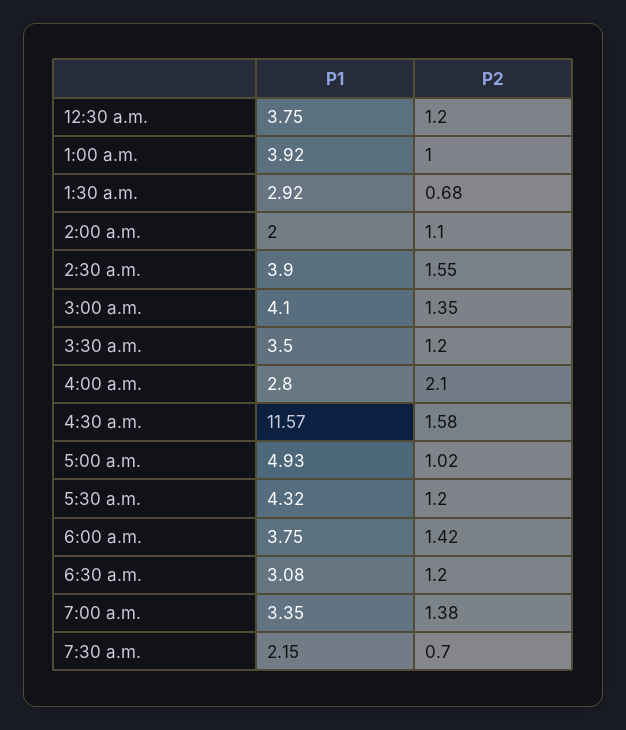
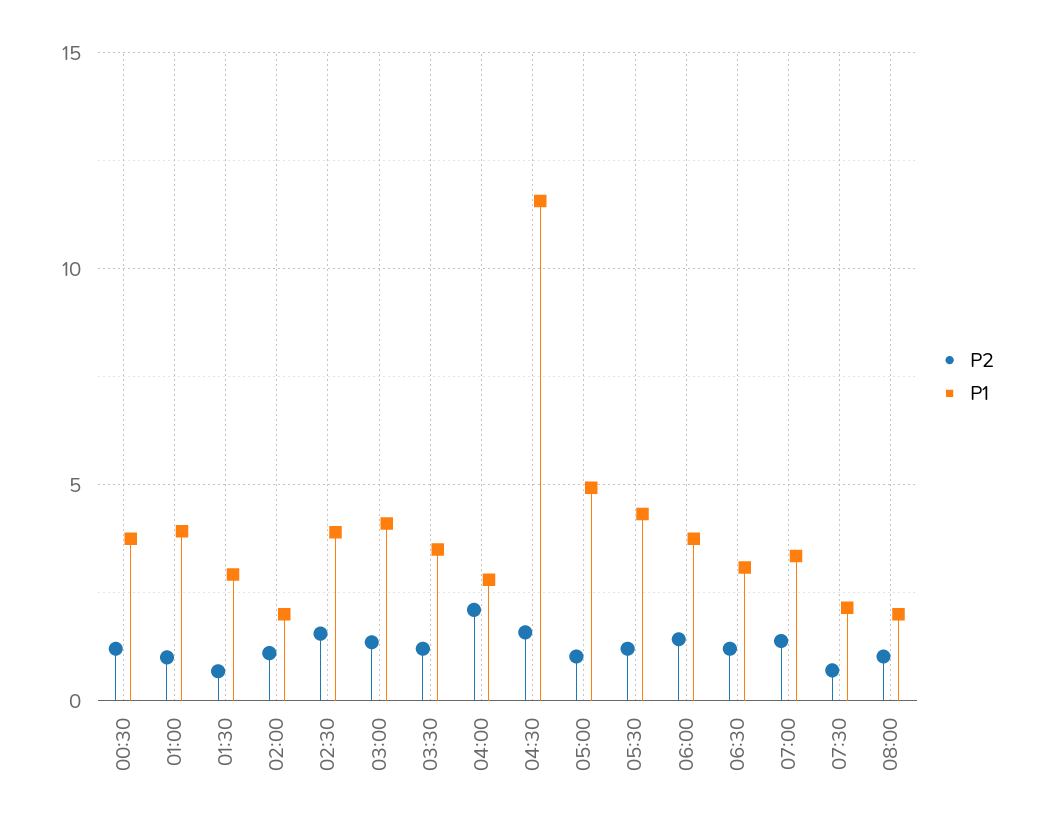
P2, 08:00: none -> 1
P1, 08:00: none -> 2

